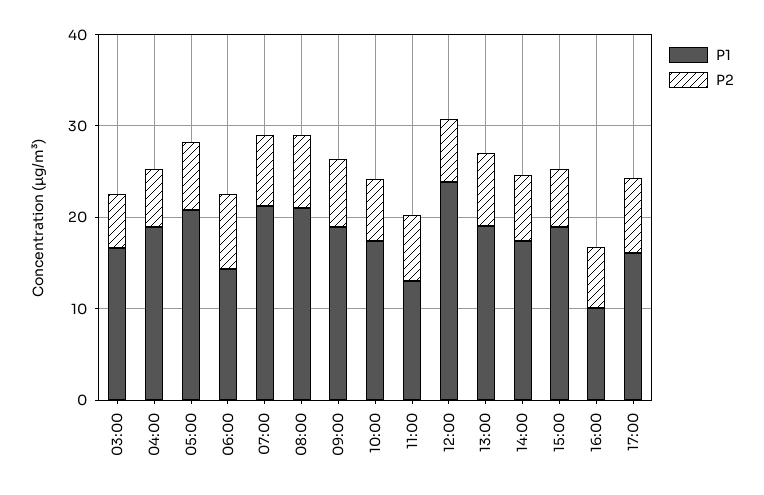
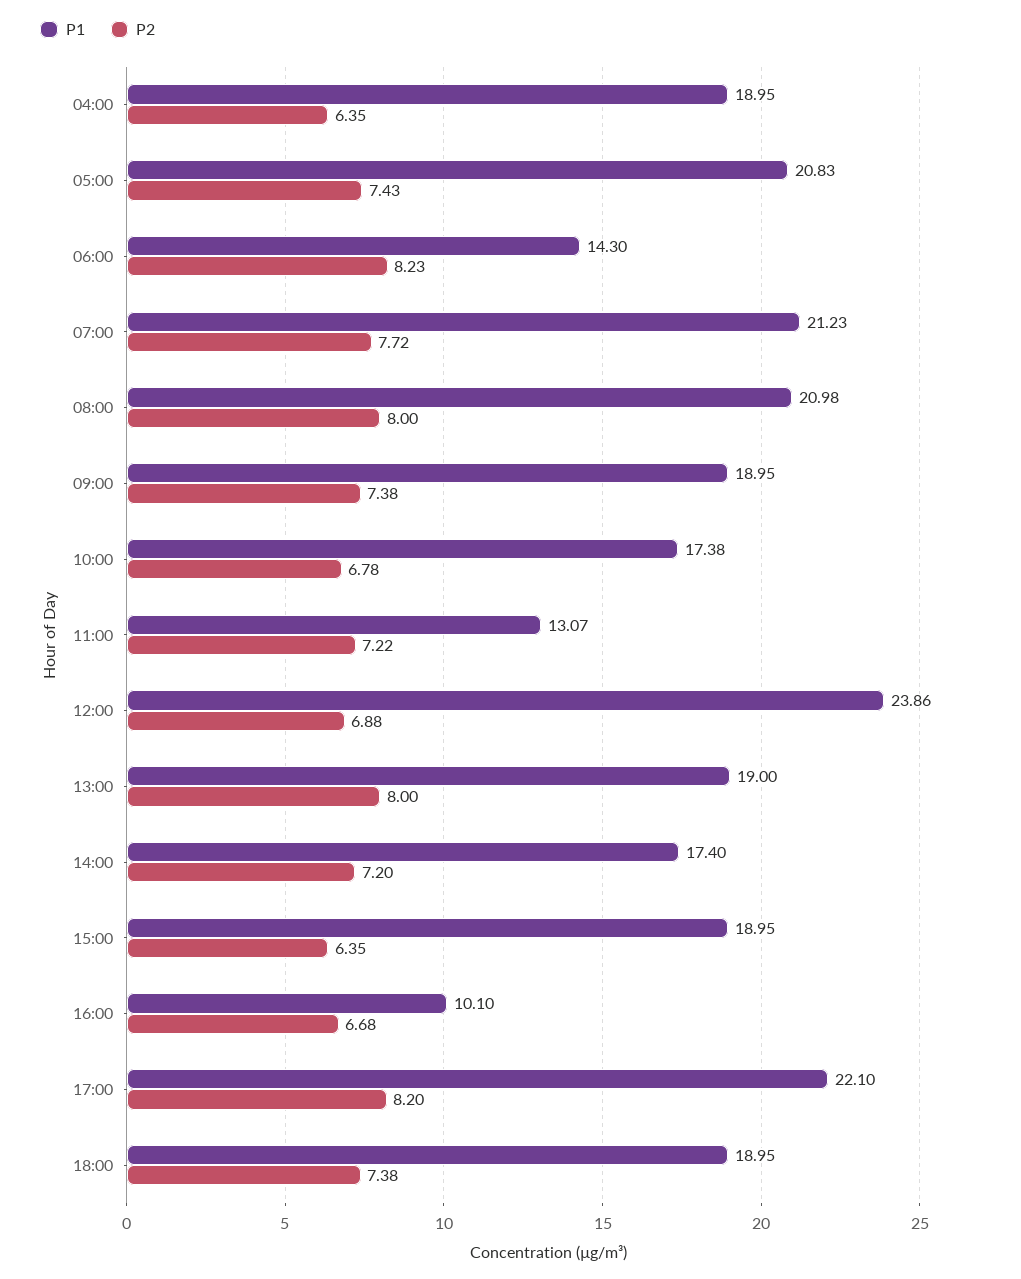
P1, 03:00: 16 -> none
P2, 03:00: 6 -> none
P1, 17:00: 16 -> 22.1
P1, 18:00: none -> 18.95
P2, 18:00: none -> 7.38

